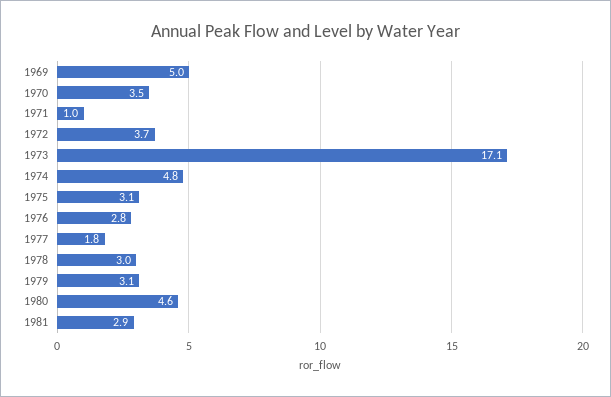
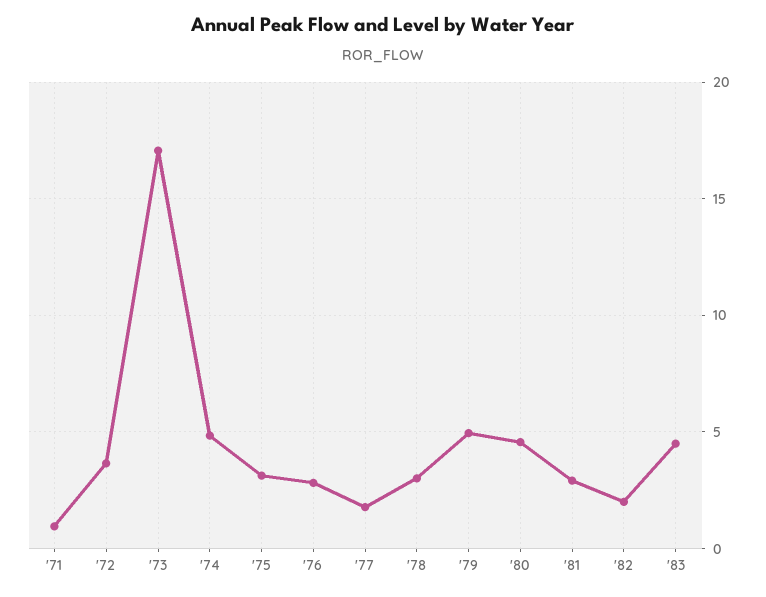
1969: 5 -> none
1970: 3.5 -> none
1979: 3.1 -> 5
'82: none -> 2
'83: none -> 4.5

